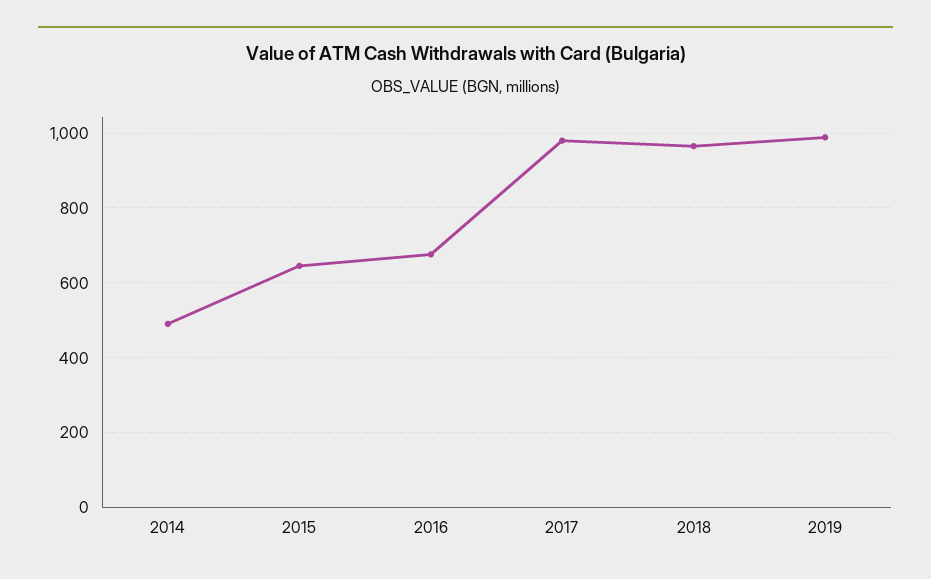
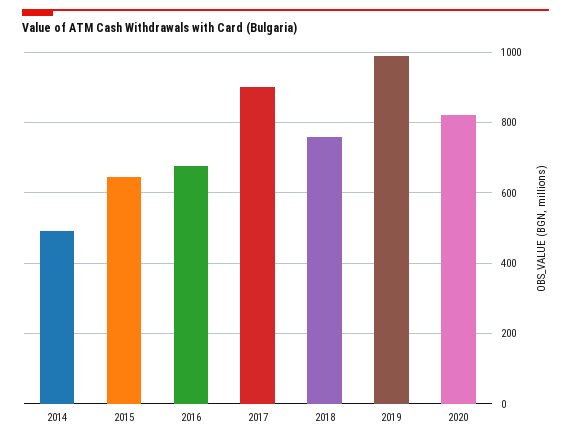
2017: 980 -> 900
2018: 960 -> 760
2020: none -> 820

